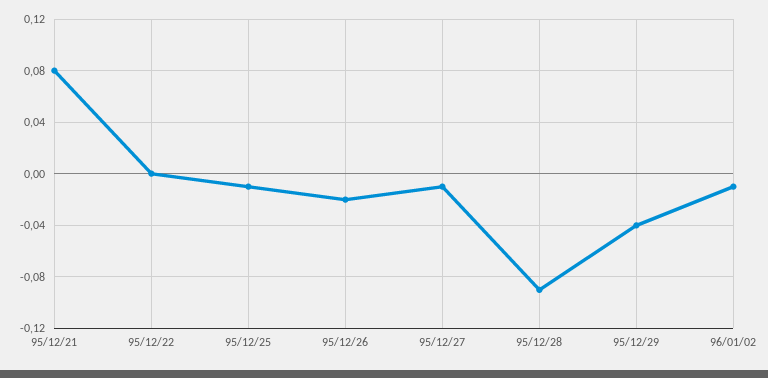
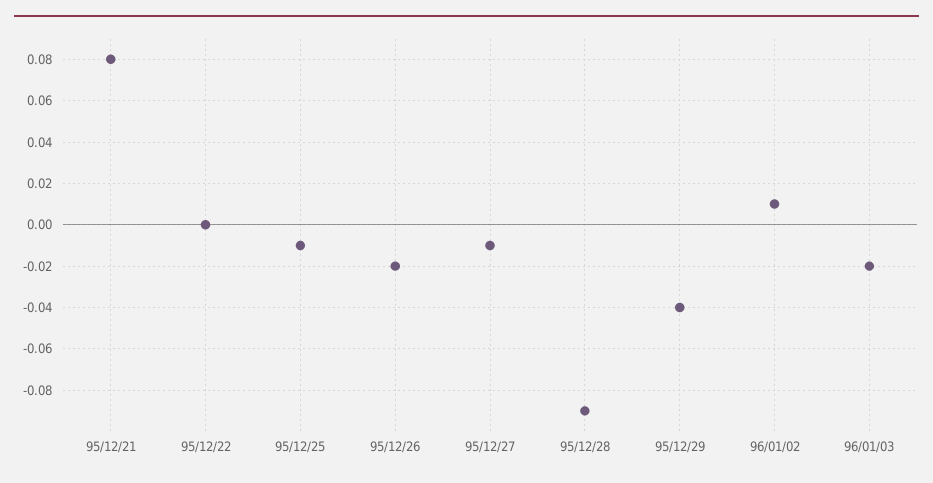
96/01/02: -0.01 -> 0.01
96/01/03: none -> -0.02

